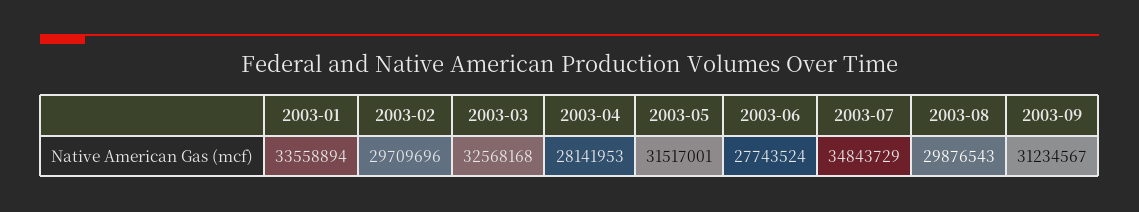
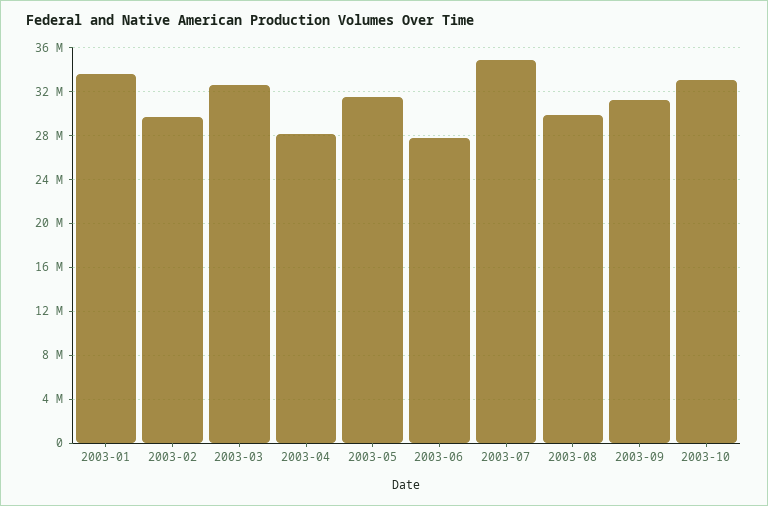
2003-10: none -> 33000000

